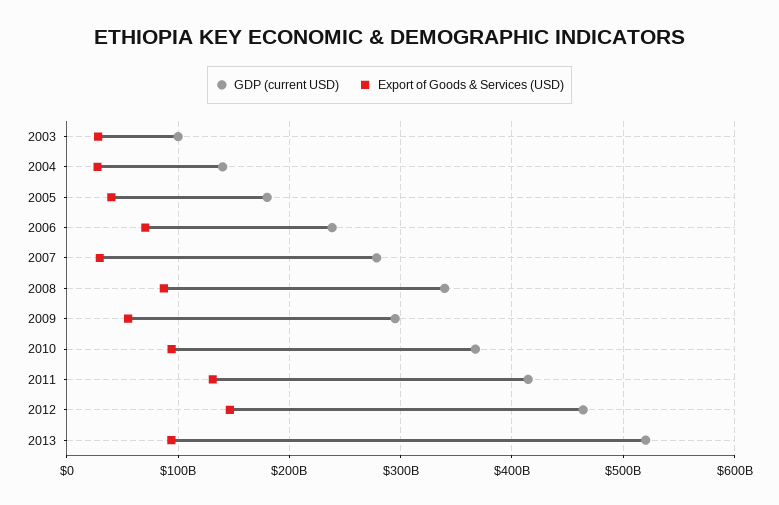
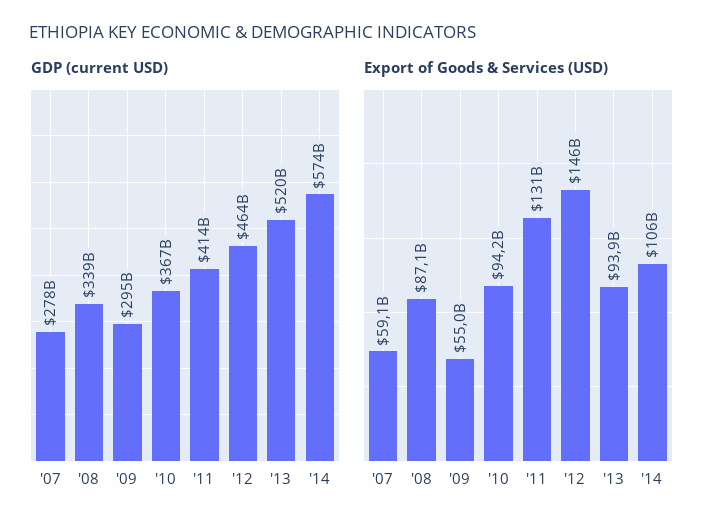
GDP (current USD), 2003: 100000000000 -> none
Export of Goods & Services (USD), 2003: 30000000000 -> none
GDP (current USD), 2004: 140000000000 -> none
Export of Goods & Services (USD), 2004: 30000000000 -> none
GDP (current USD), 2005: 180000000000 -> none
Export of Goods & Services (USD), 2005: 40000000000 -> none
GDP (current USD), 2006: 240000000000 -> none
Export of Goods & Services (USD), 2006: 70000000000 -> none
Export of Goods & Services (USD), 2007: 30000000000 -> 59100000000
GDP (current USD), '14: none -> 574000000000
Export of Goods & Services (USD), '14: none -> 106000000000

